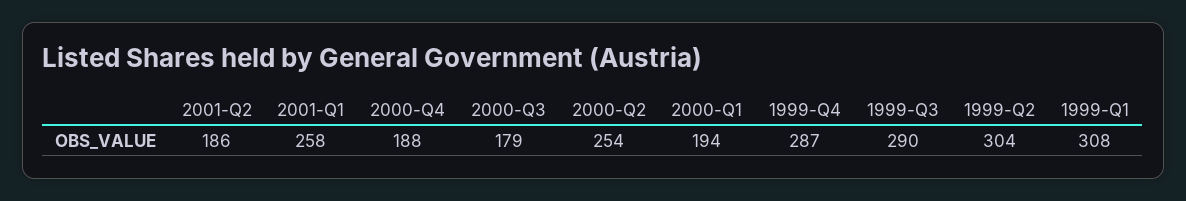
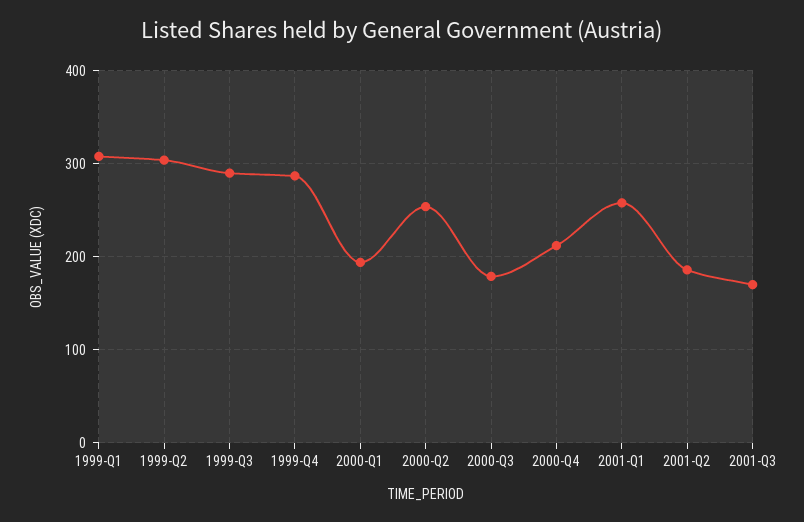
2000-Q4: 188 -> 210
2001-Q3: none -> 170

